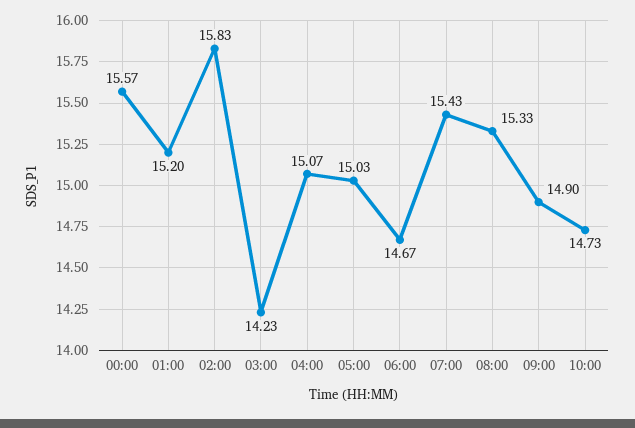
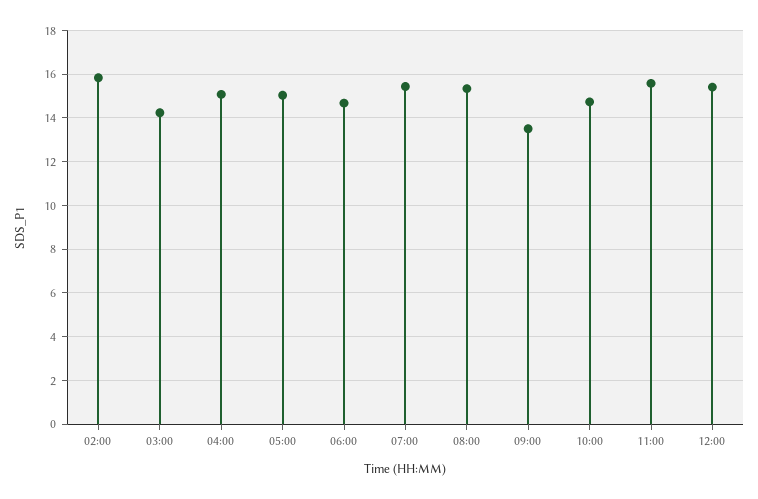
00:00: 15.57 -> none
01:00: 15.2 -> none
09:00: 14.9 -> 13.5
11:00: none -> 15.5
12:00: none -> 15.5

